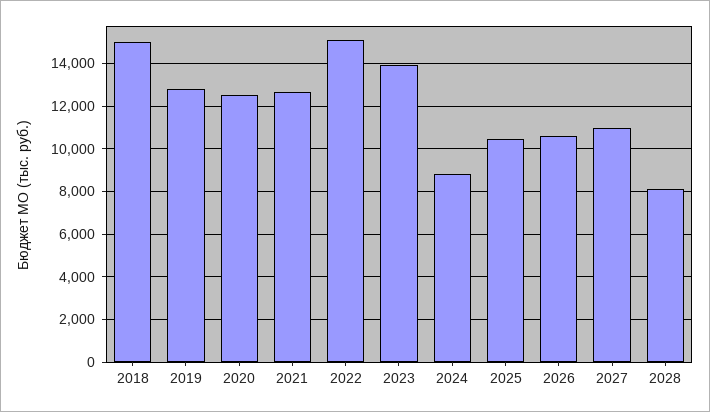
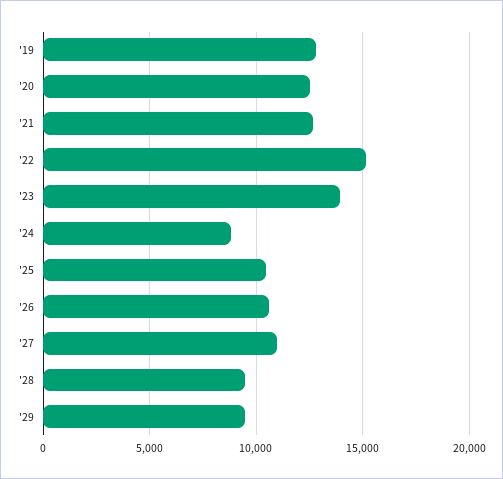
2018: 15000 -> none
2028: 8000 -> 9500
'29: none -> 9500

